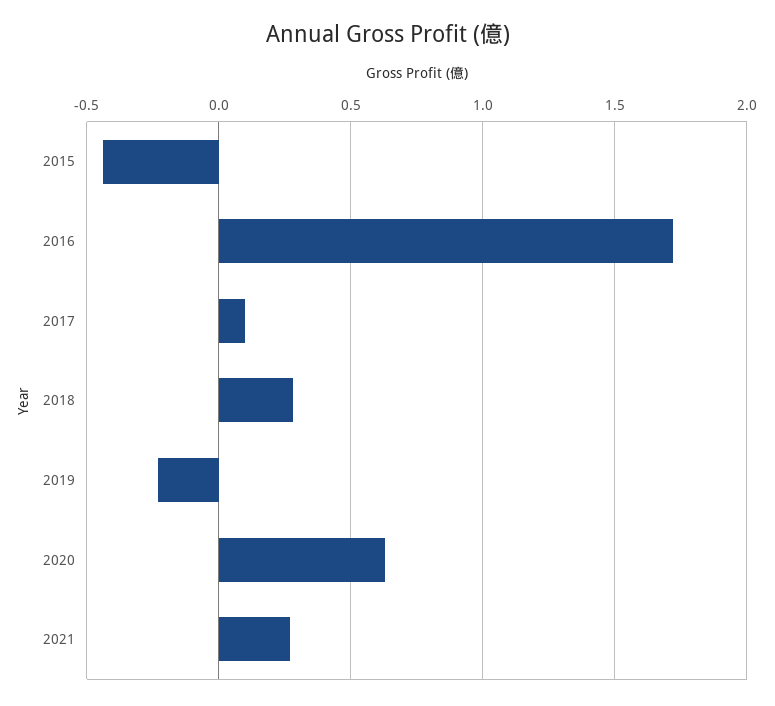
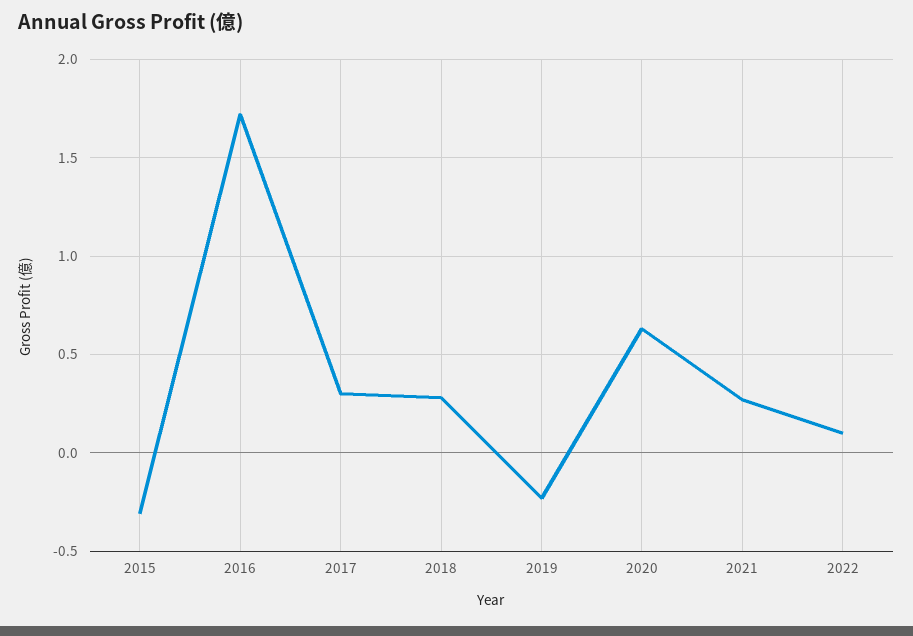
2015: -0.45 -> -0.3
2017: 0.1 -> 0.3
2022: none -> 0.1

